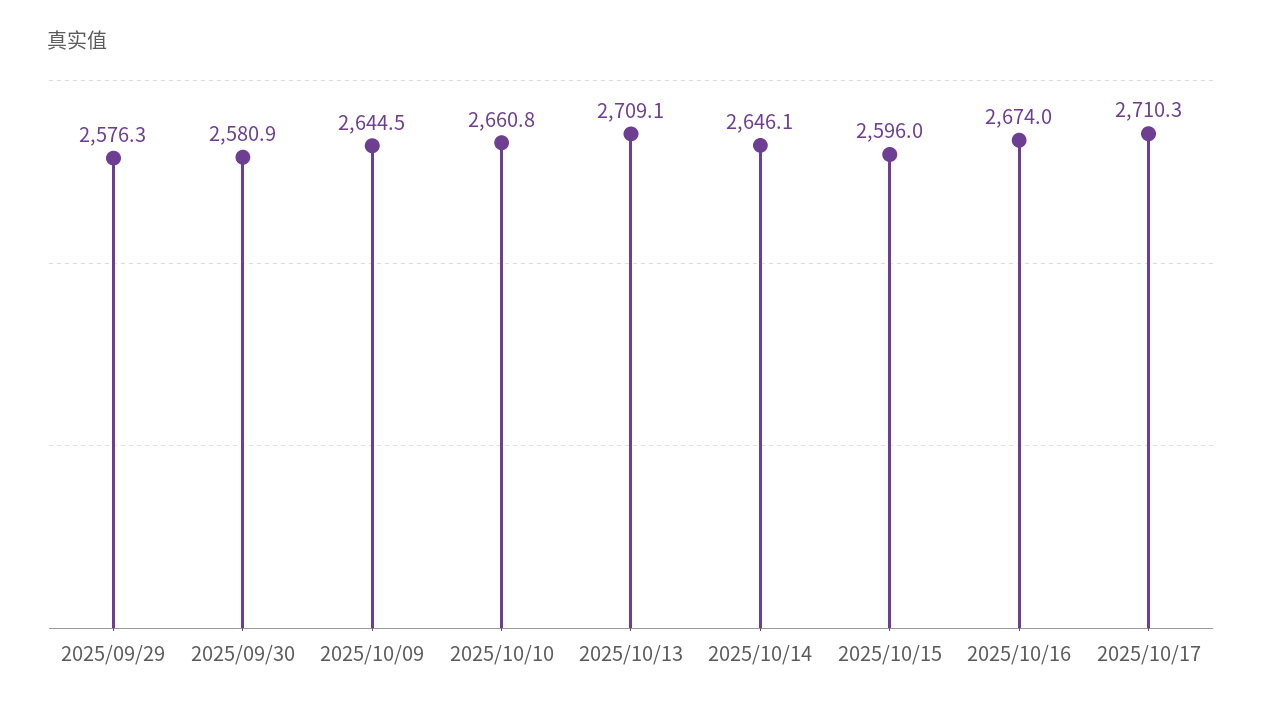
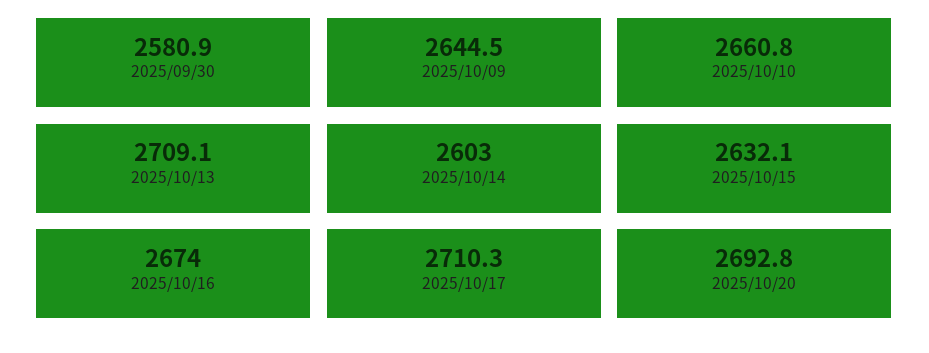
2025/09/29: 2576.3 -> none
2025/10/14: 2646.1 -> 2603
2025/10/15: 2596 -> 2632.1
2025/10/20: none -> 2692.8

